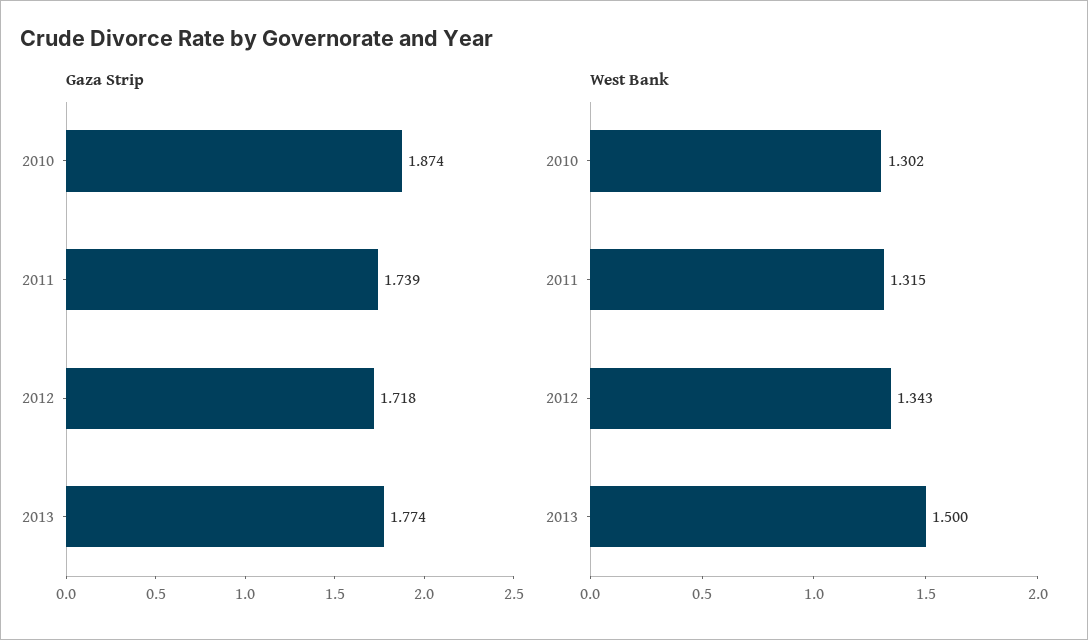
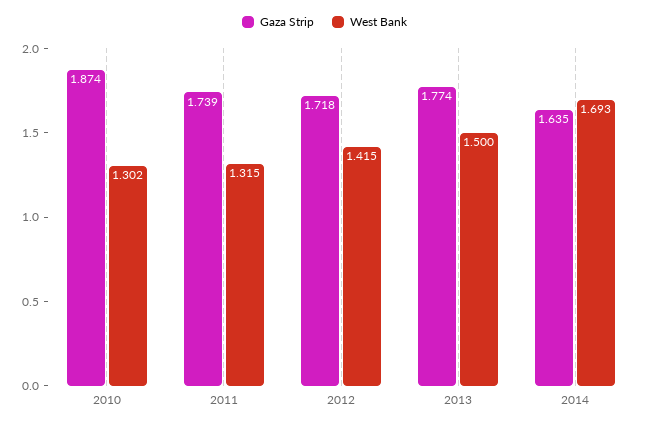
West Bank, 2012: 1.343 -> 1.415
Gaza Strip, 2014: none -> 1.635
West Bank, 2014: none -> 1.693

